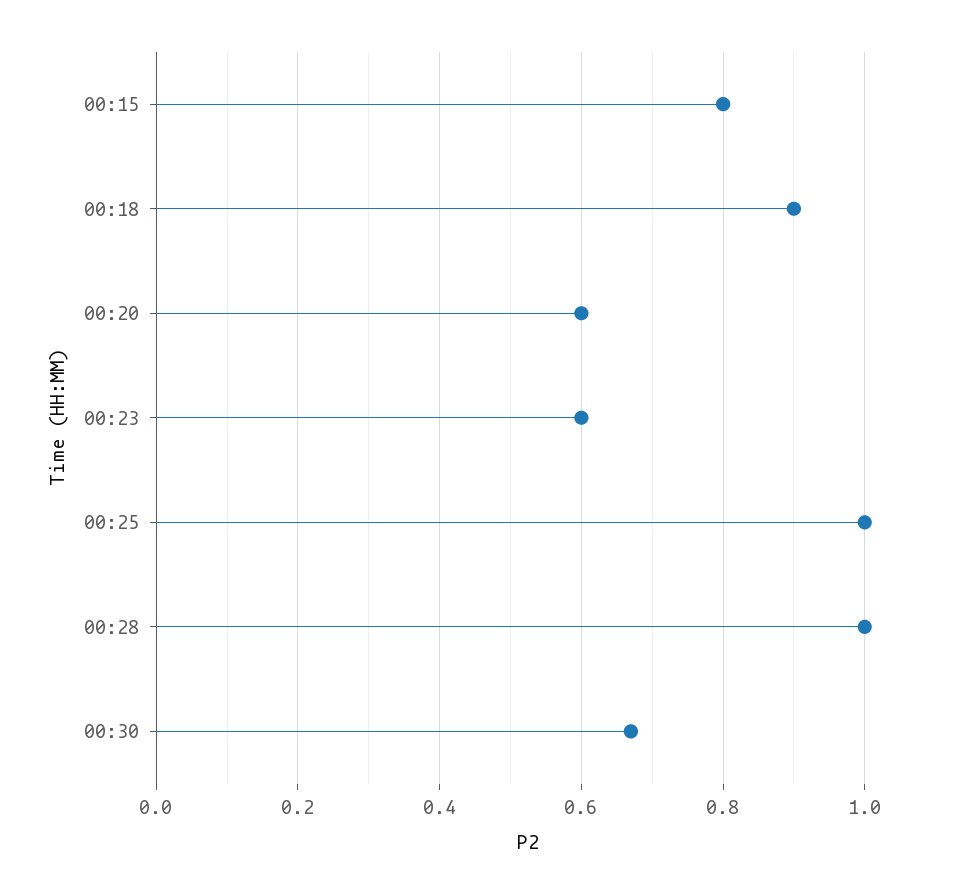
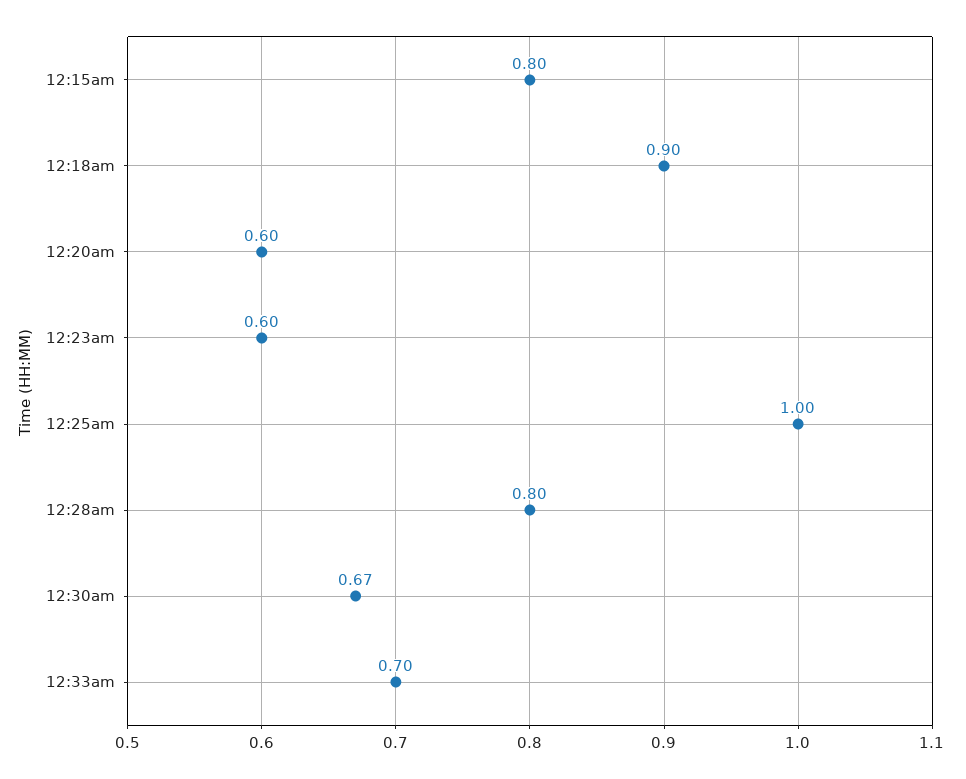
00:28: 1 -> 0.8
12:33am: none -> 0.7

